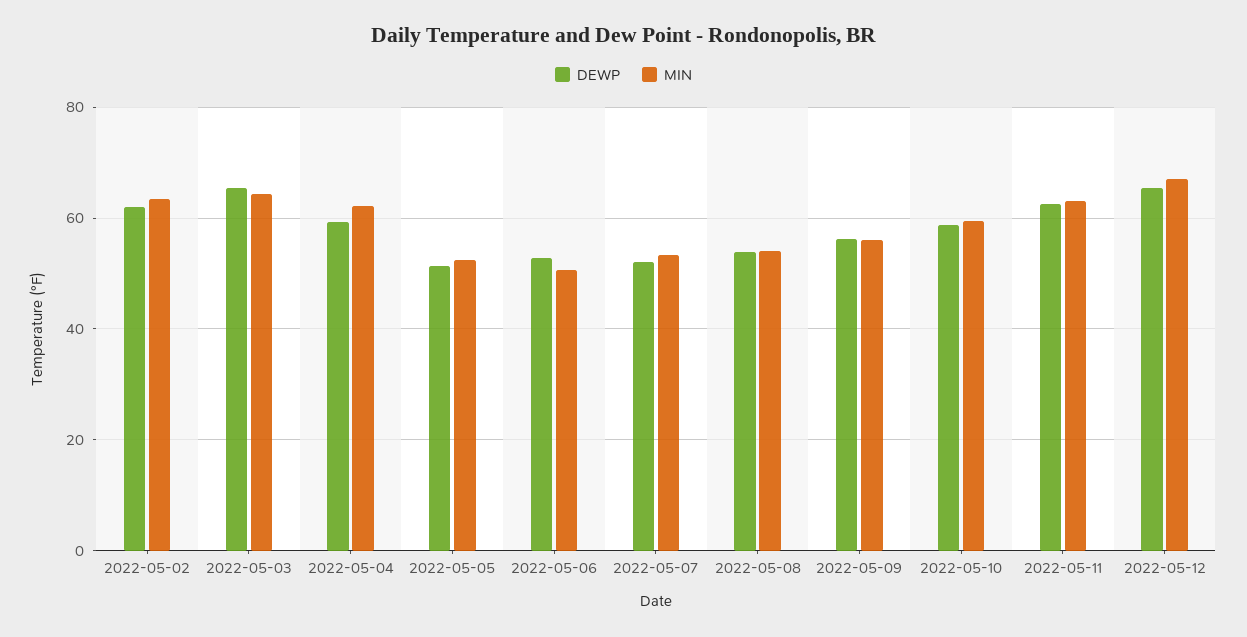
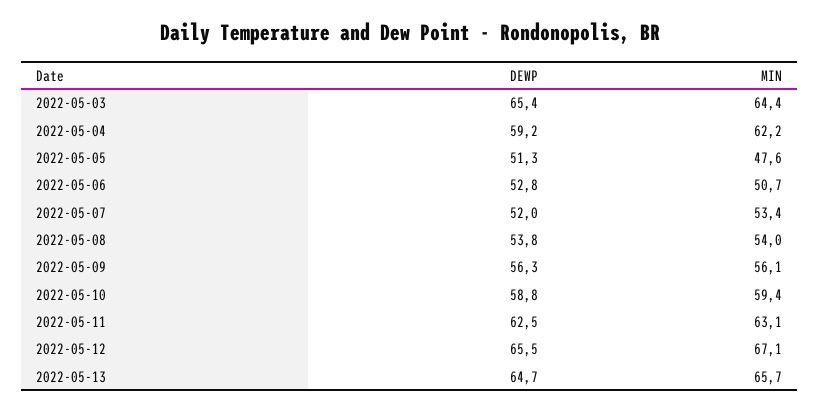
DEWP, 2022-05-02: 62 -> none
MIN, 2022-05-02: 64 -> none
MIN, 2022-05-05: 52 -> 47.6
DEWP, 2022-05-13: none -> 64.7
MIN, 2022-05-13: none -> 65.7

